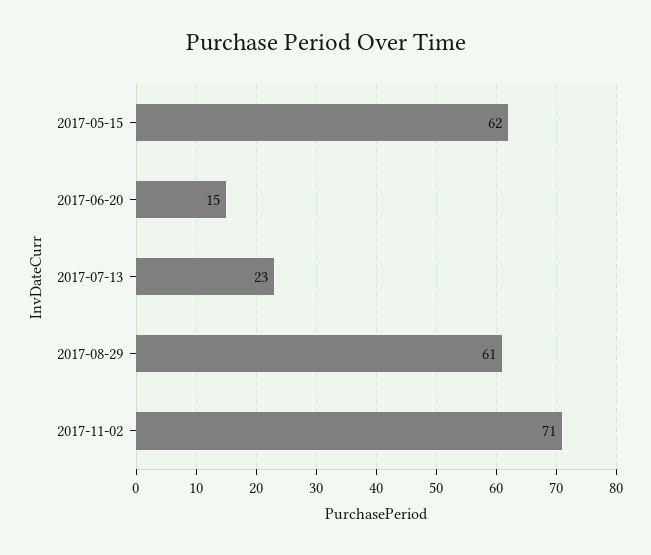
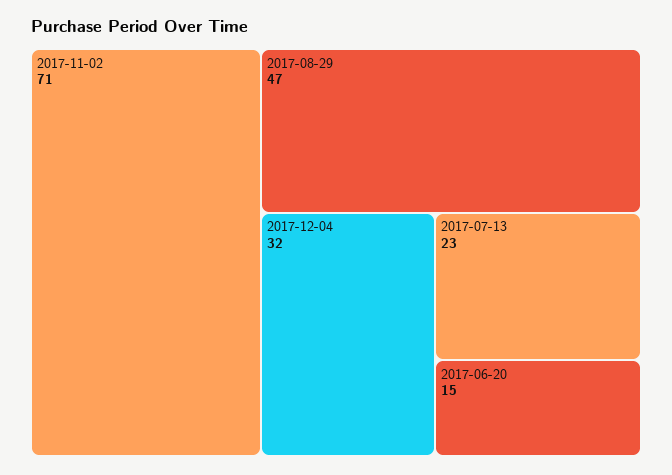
2017-05-15: 62 -> none
2017-08-29: 61 -> 47
2017-12-04: none -> 32

